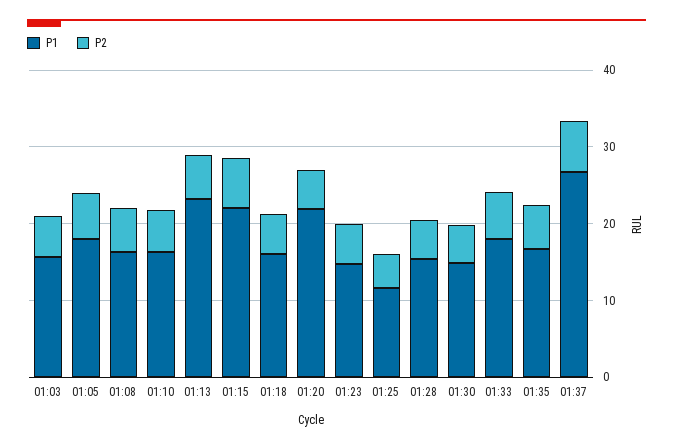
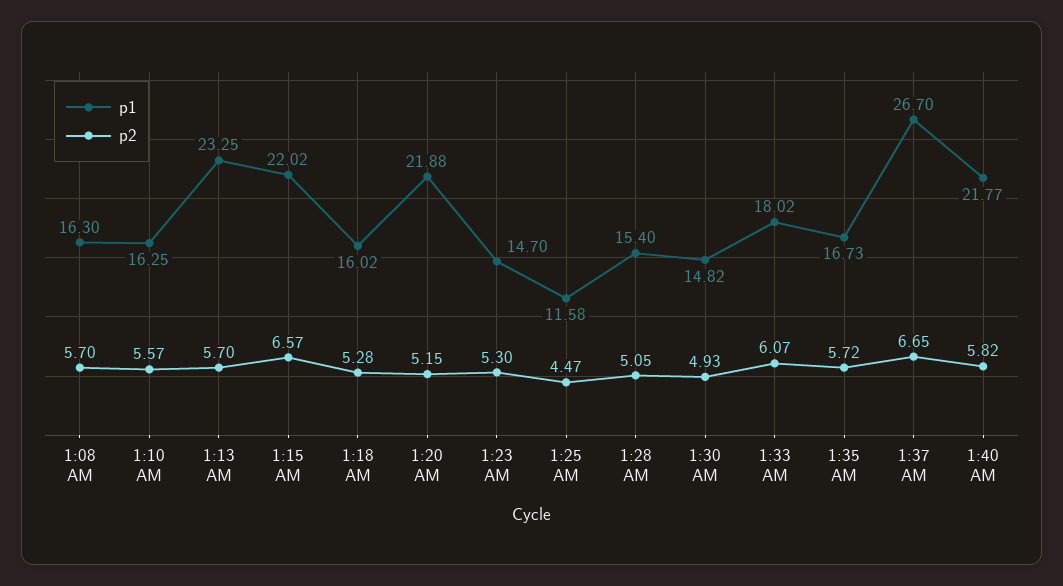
P1, 01:03: 16 -> none
P2, 01:03: 6 -> none
P1, 01:05: 18 -> none
P2, 01:05: 6 -> none
P1, 1:40 AM: none -> 21.77
P2, 1:40 AM: none -> 5.82

